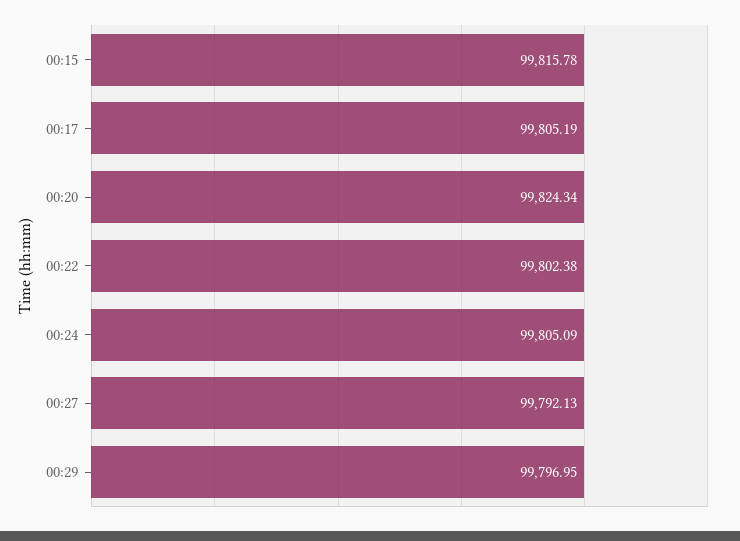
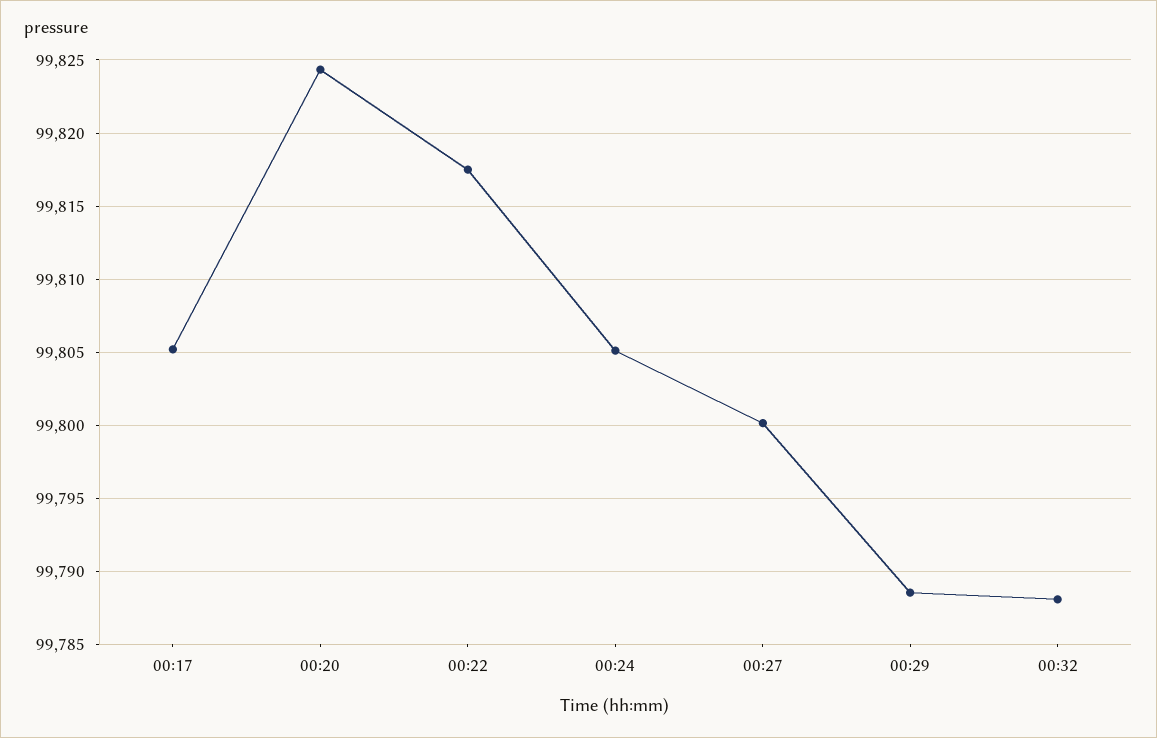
00:15: 99815.78 -> none
00:22: 99802.38 -> 99817.5
00:27: 99792.13 -> 99800
00:29: 99796.95 -> 99788.5
00:32: none -> 99788

